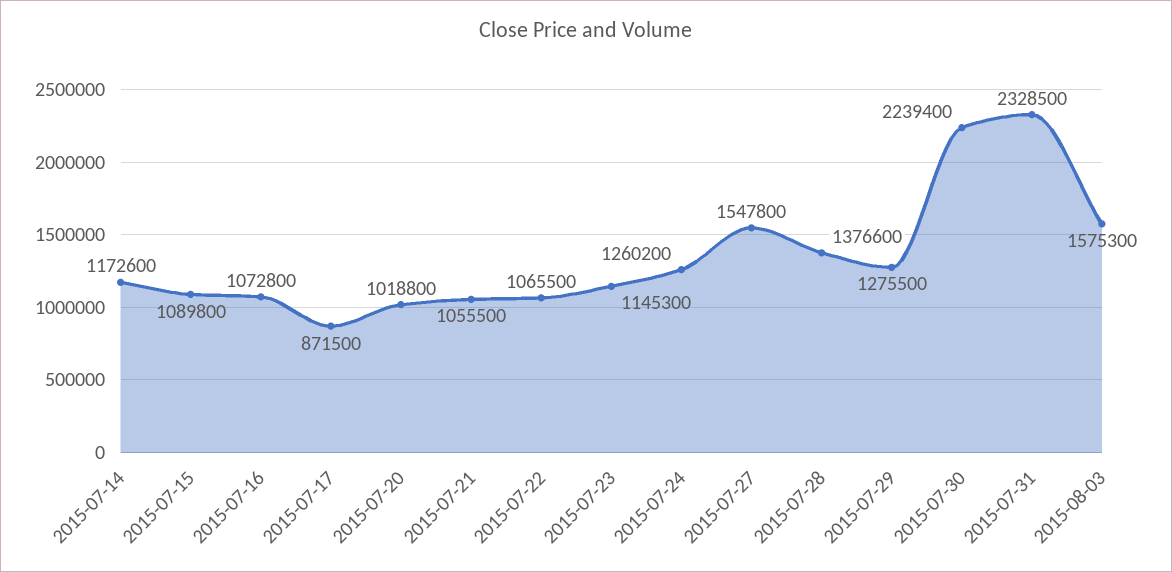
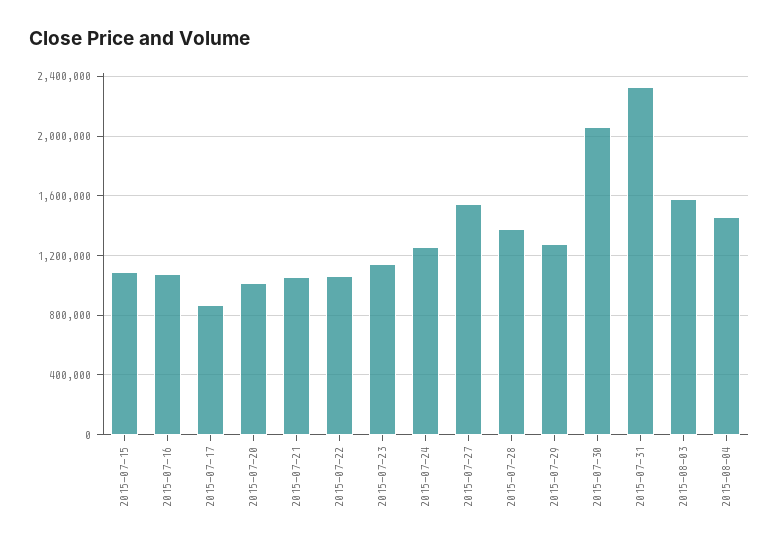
2015-07-14: 1172600 -> none
2015-07-30: 2239400 -> 2050000
2015-08-04: none -> 1450000

